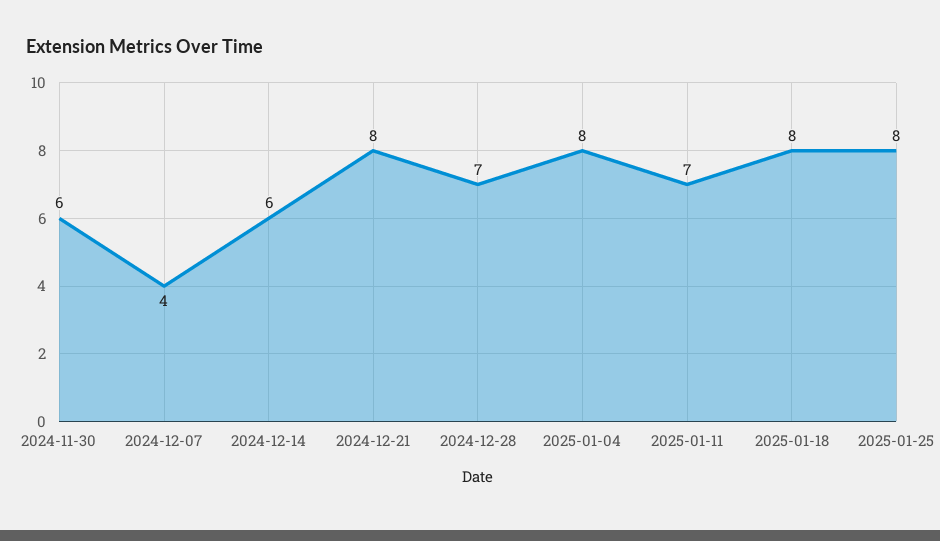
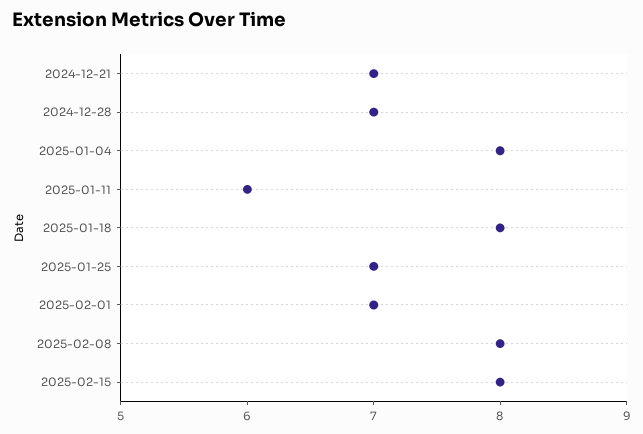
2024-11-30: 6 -> none
2024-12-07: 4 -> none
2024-12-14: 6 -> none
2024-12-21: 8 -> 7
2025-01-11: 7 -> 6
2025-01-25: 8 -> 7
2025-02-01: none -> 7
2025-02-08: none -> 8
2025-02-15: none -> 8

